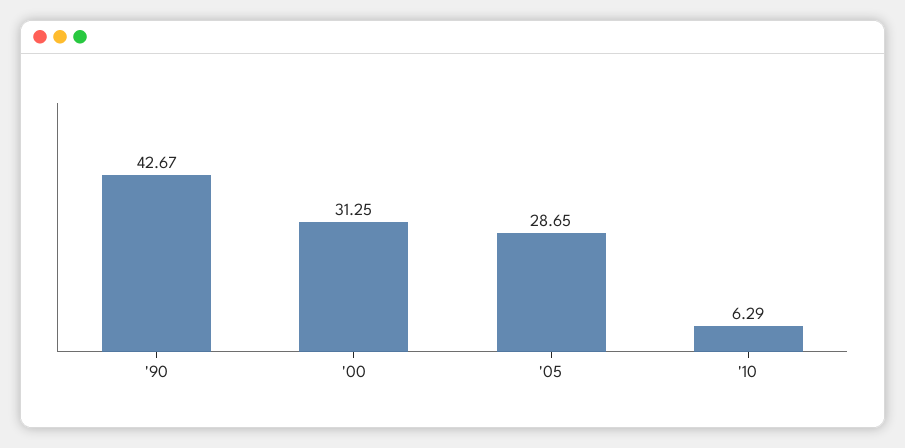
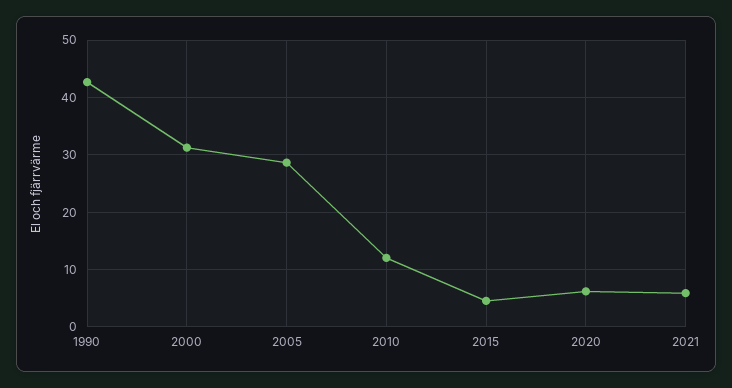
'10: 6.29 -> 12
2015: none -> 4
2020: none -> 6
2021: none -> 6

